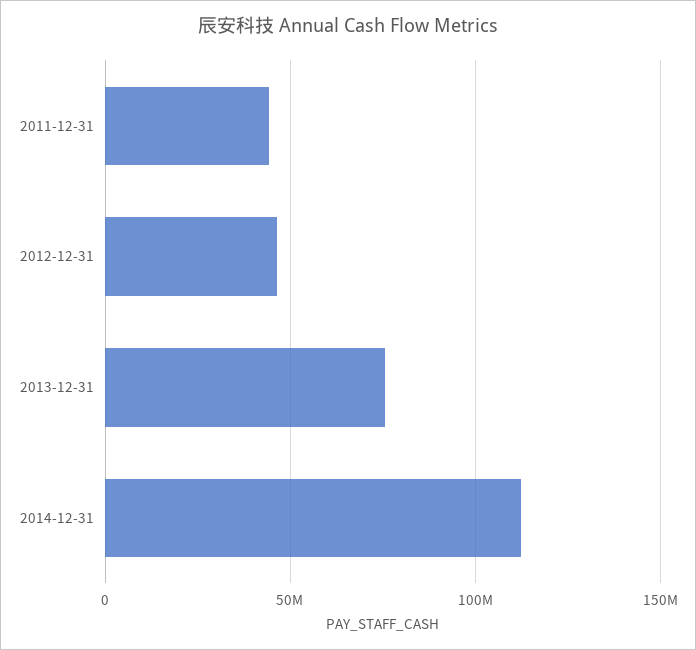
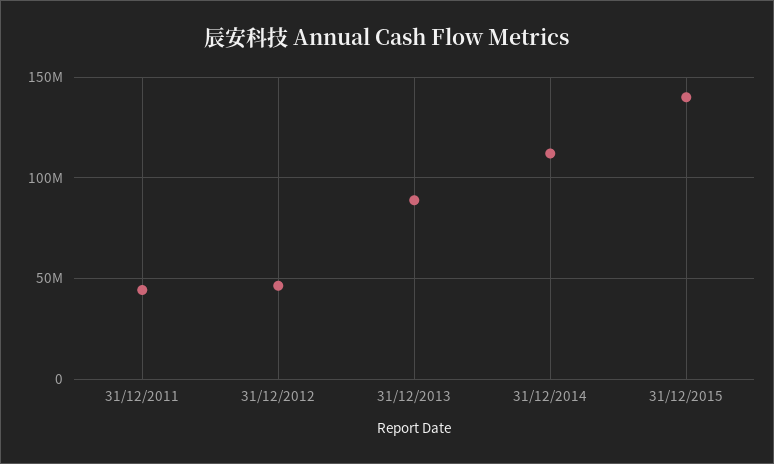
2013-12-31: 75000000 -> 90000000
31/12/2015: none -> 140000000

